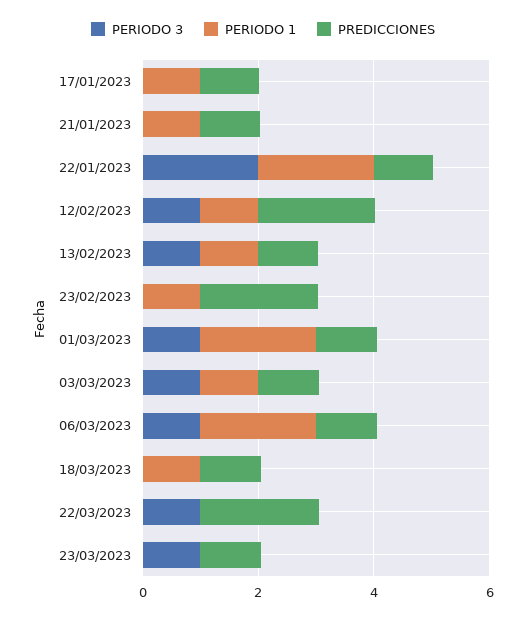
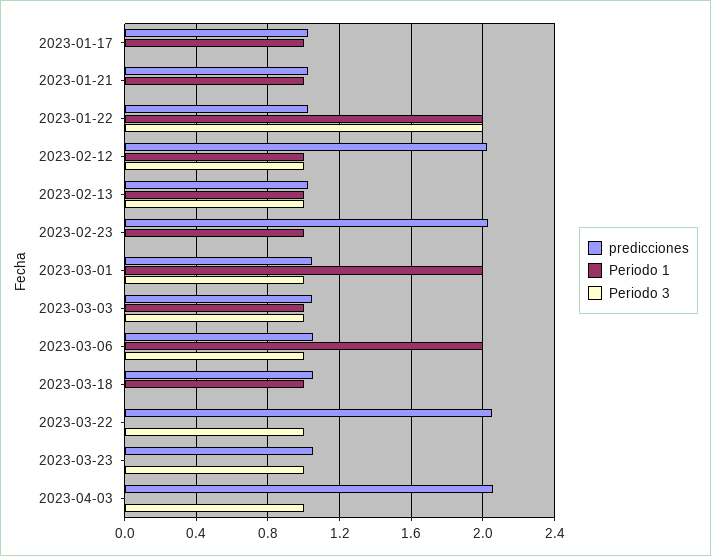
PREDICCIONES, 2023-04-03: none -> 2.05
PERIODO 1, 2023-04-03: none -> 0
PERIODO 3, 2023-04-03: none -> 1

